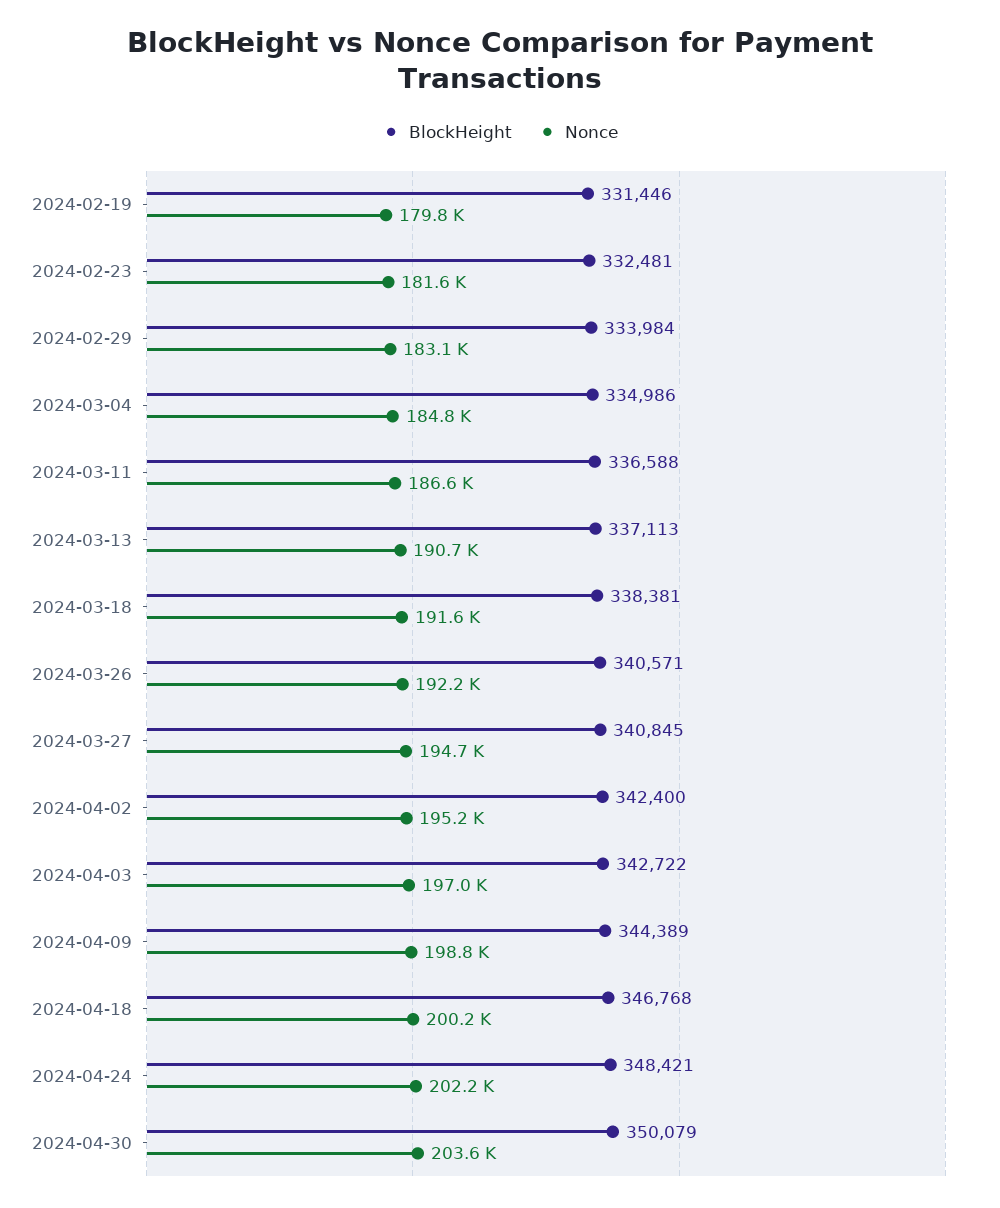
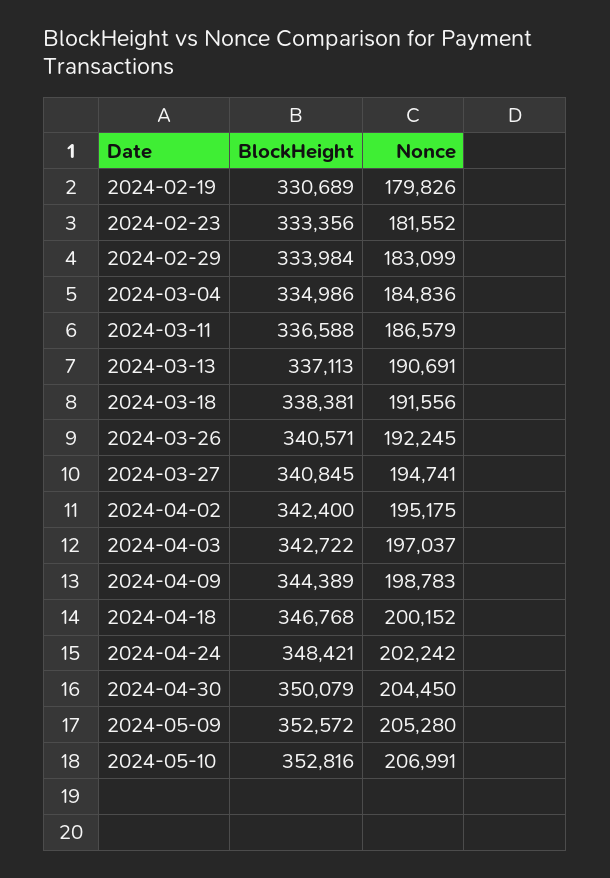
BlockHeight, 2024-02-19: 331446 -> 330689
BlockHeight, 2024-02-23: 332481 -> 333356
Nonce, 2024-04-30: 203600 -> 204450
BlockHeight, 2024-05-09: none -> 352572
Nonce, 2024-05-09: none -> 205280
BlockHeight, 2024-05-10: none -> 352816
Nonce, 2024-05-10: none -> 206991

